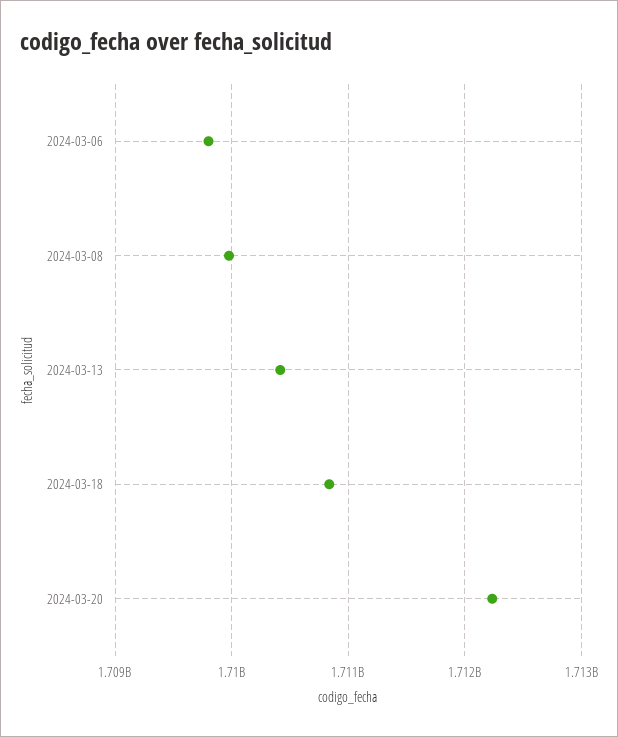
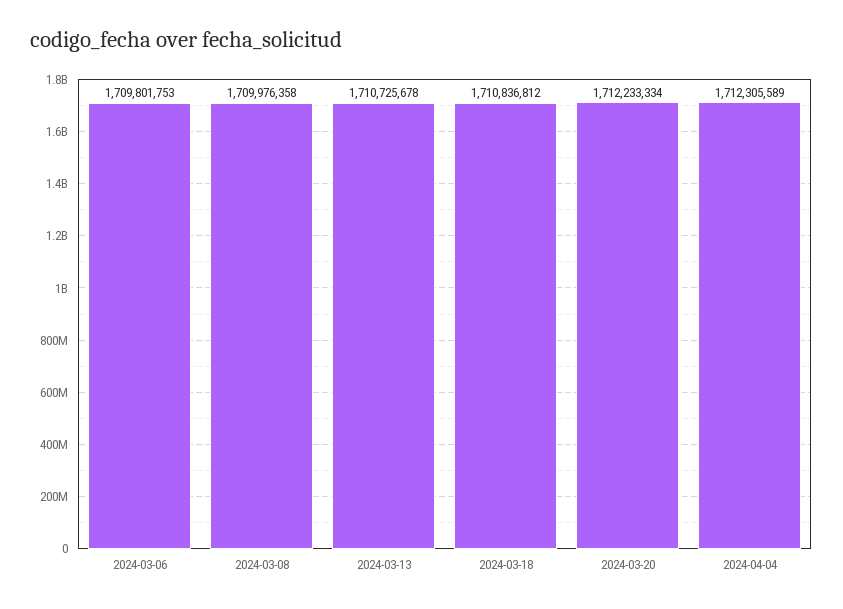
2024-03-13: 1710400000 -> 1710725678
2024-04-04: none -> 1712305589

